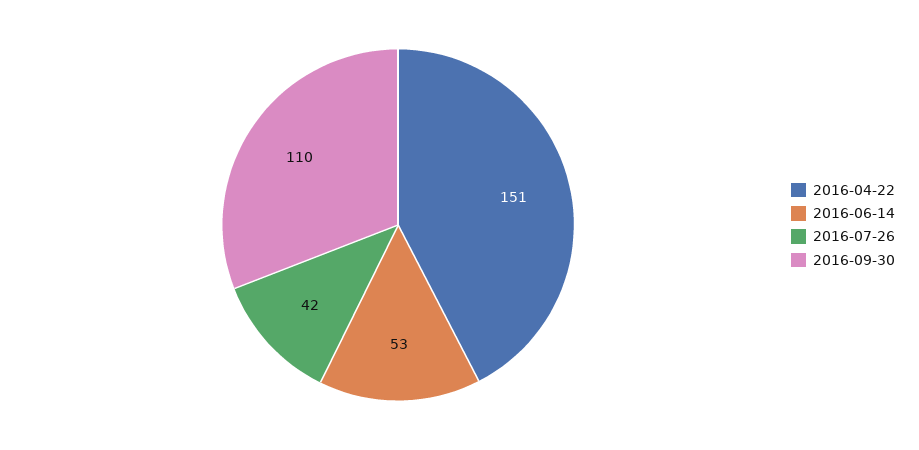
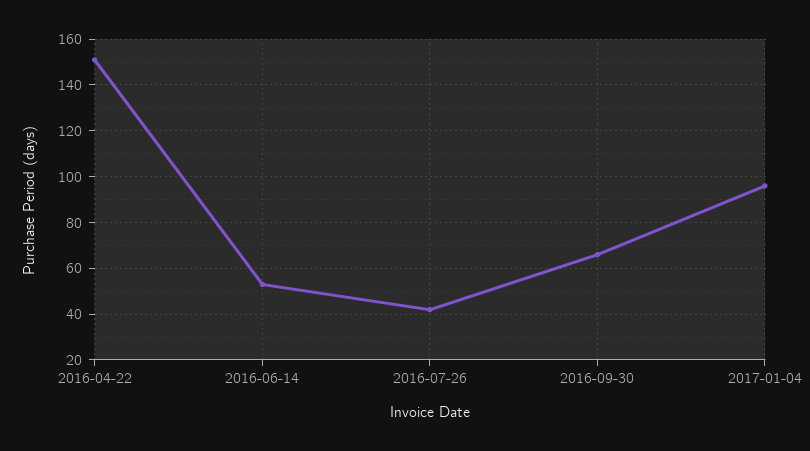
2016-09-30: 110 -> 65
2017-01-04: none -> 95

